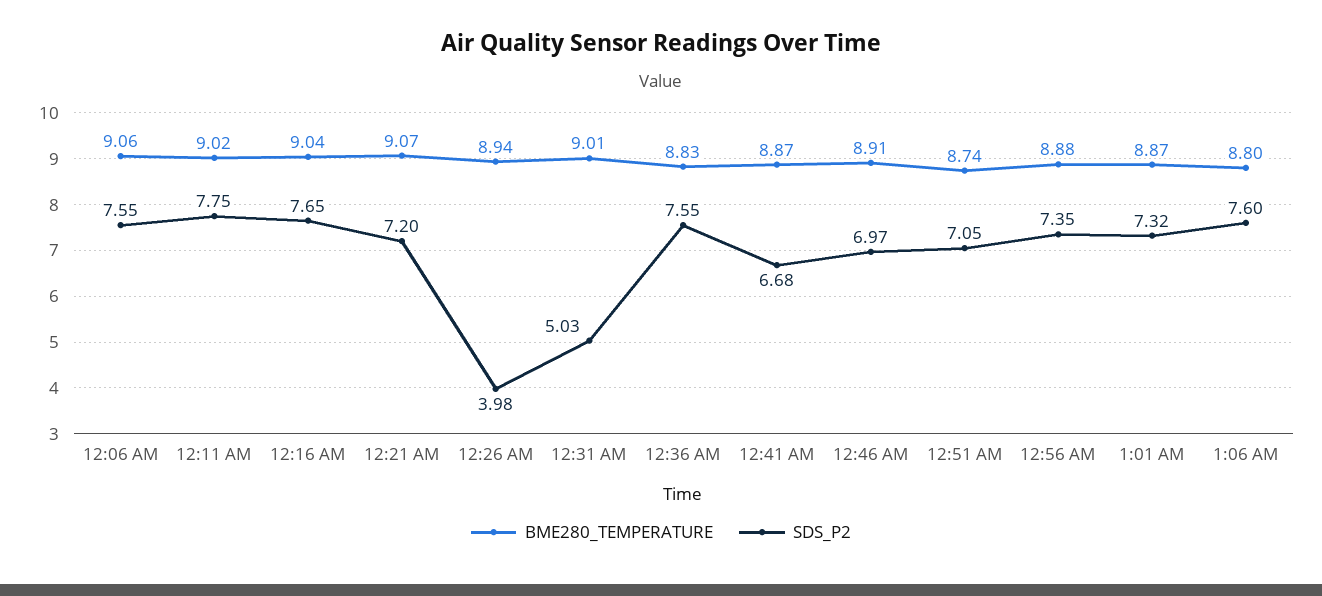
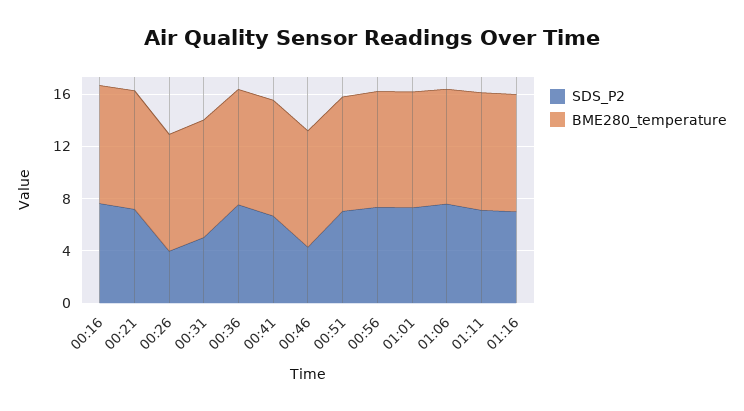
BME280_TEMPERATURE, 12:06 AM: 9.06 -> none
SDS_P2, 12:06 AM: 7.55 -> none
BME280_TEMPERATURE, 12:11 AM: 9.02 -> none
SDS_P2, 12:11 AM: 7.75 -> none
SDS_P2, 12:46 AM: 6.97 -> 4
SDS_P2, 01:11: none -> 7
BME280_TEMPERATURE, 01:11: none -> 9
SDS_P2, 01:16: none -> 7
BME280_TEMPERATURE, 01:16: none -> 9

